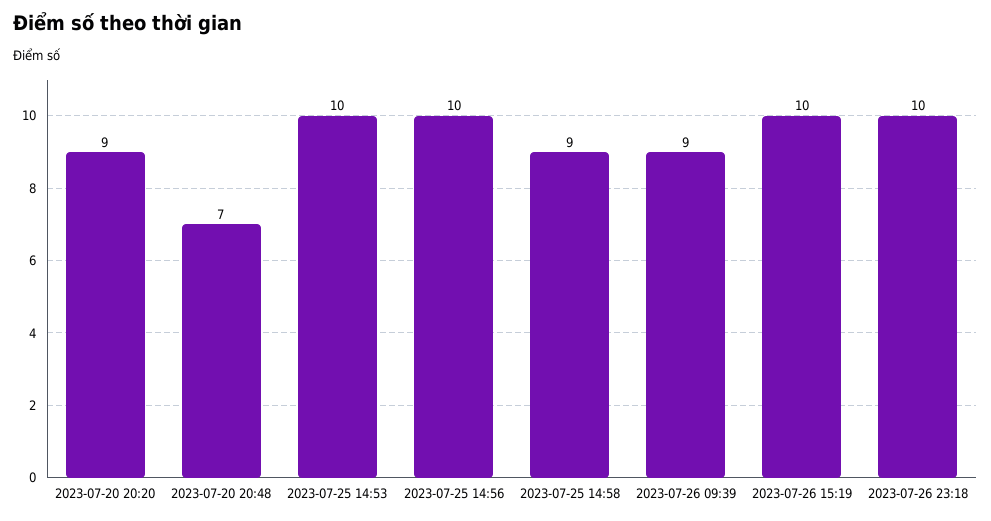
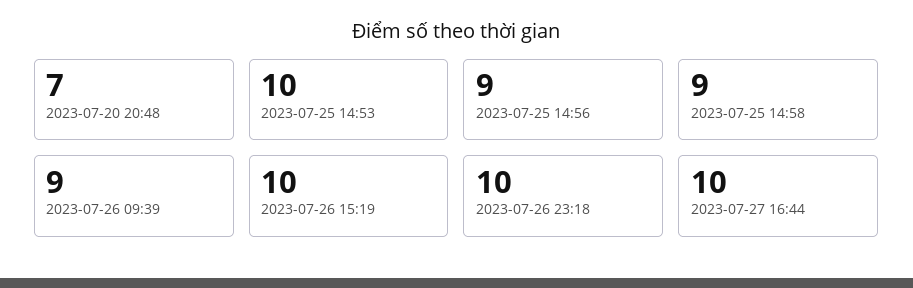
2023-07-20 20:20: 9 -> none
2023-07-25 14:56: 10 -> 9
2023-07-27 16:44: none -> 10

